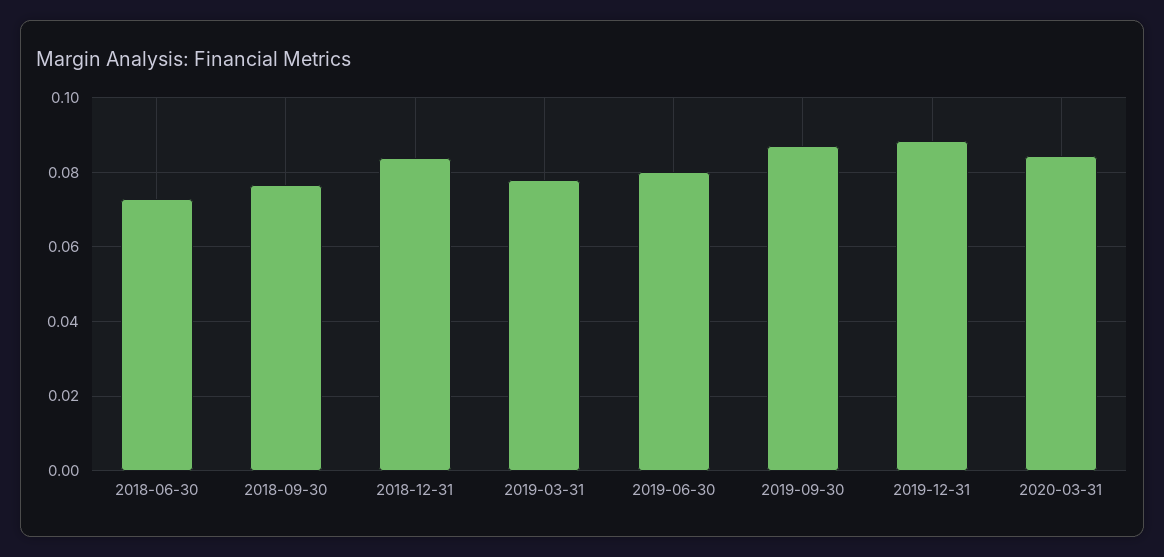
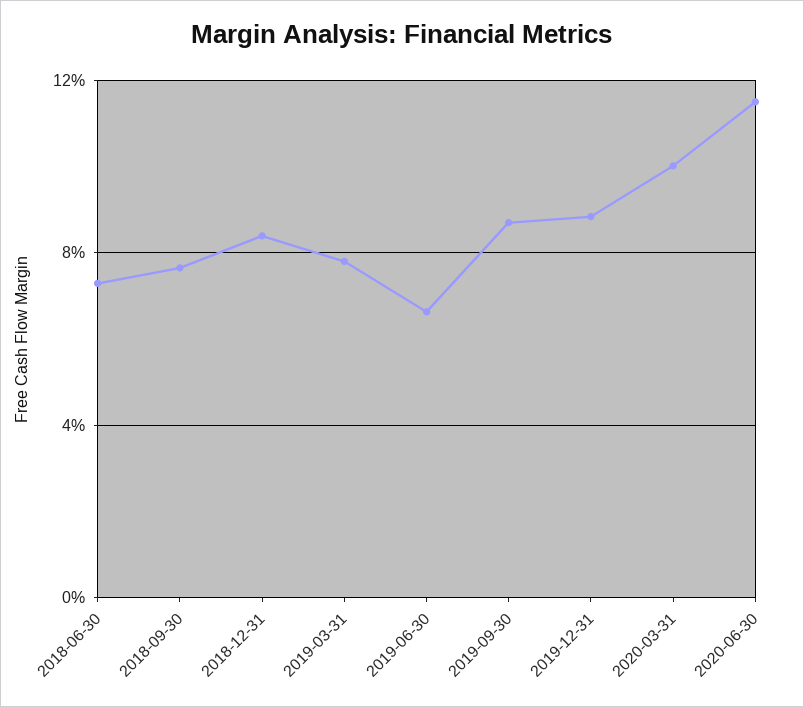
2019-06-30: 0.08 -> 0.065
2020-03-31: 0.084 -> 0.1
2020-06-30: none -> 0.115

